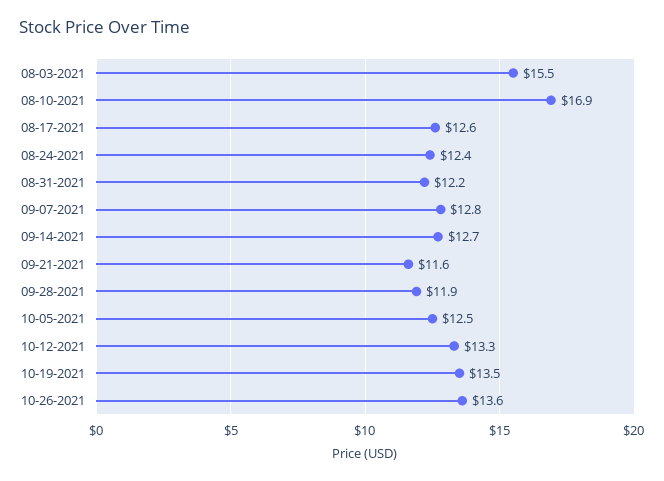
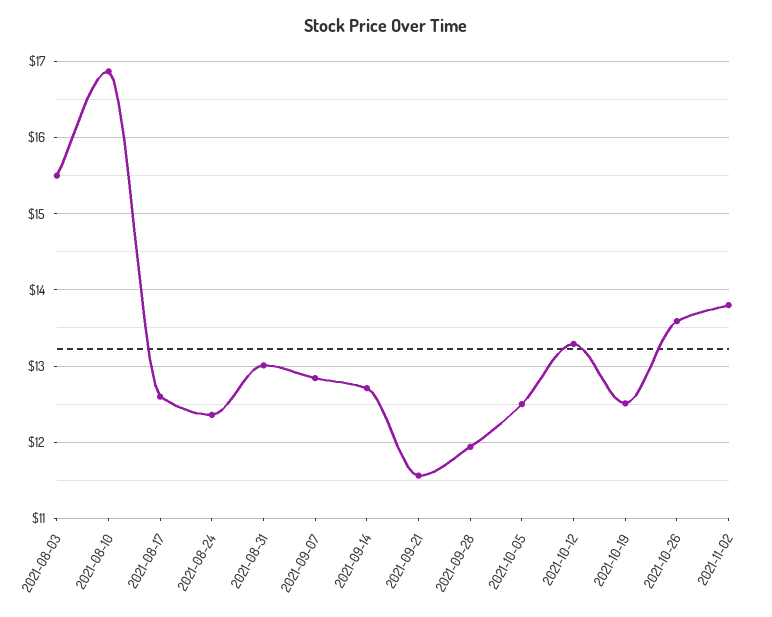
08-31-2021: 12.2 -> 13
10-19-2021: 13.5 -> 12.5
2021-11-02: none -> 13.8

